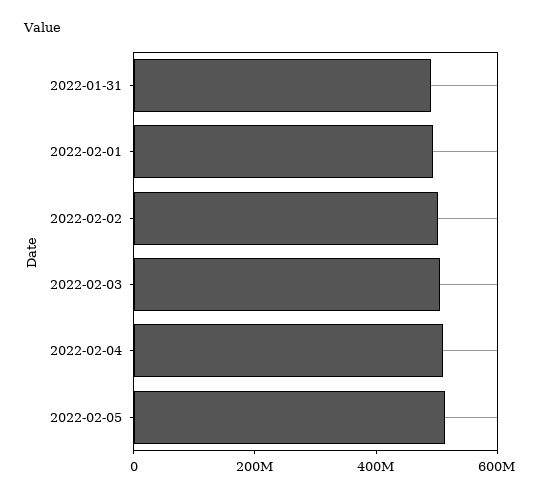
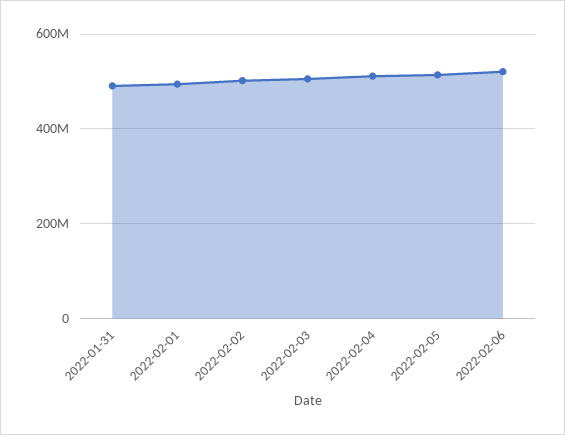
2022-02-06: none -> 520000000

